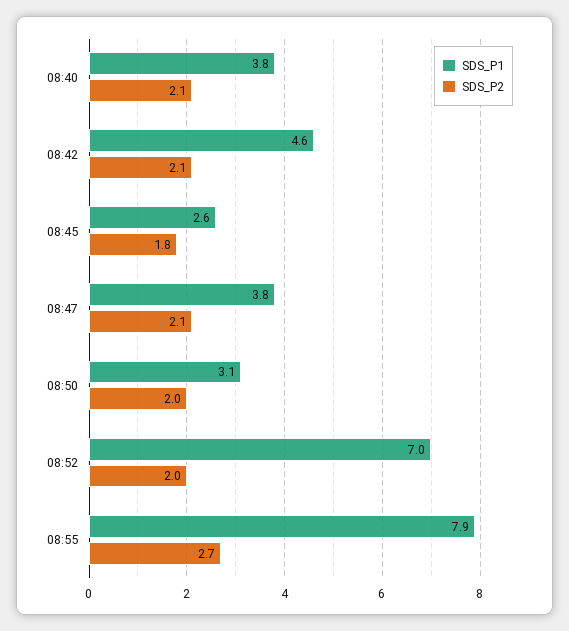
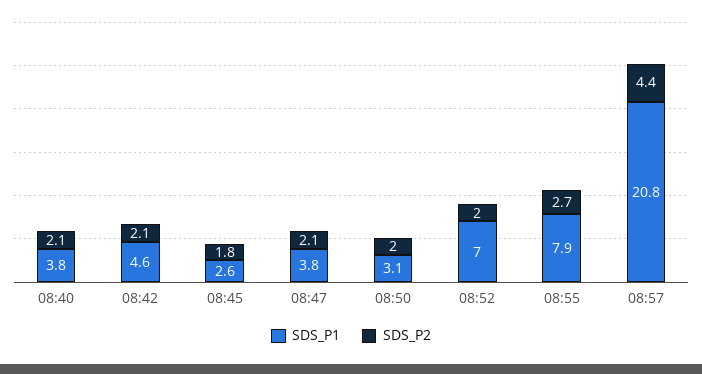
SDS_P1, 08:57: none -> 20.8
SDS_P2, 08:57: none -> 4.4

